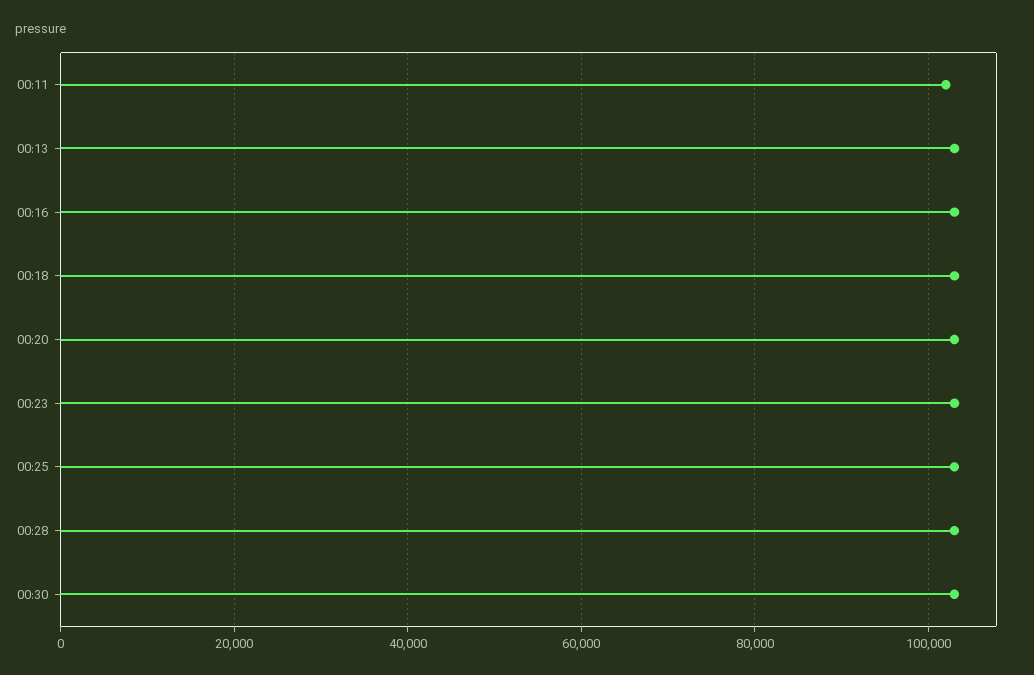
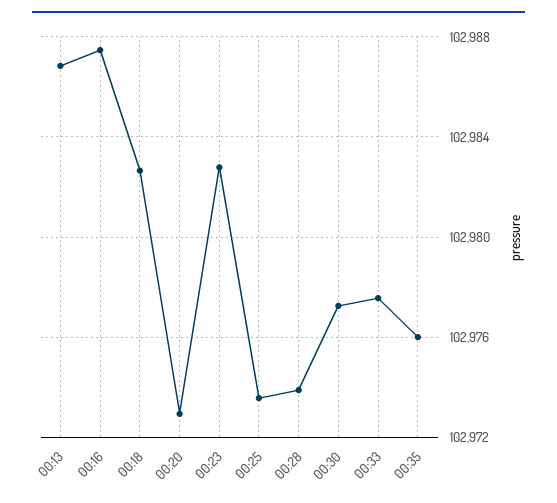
00:11: 102000 -> none
00:33: none -> 102977.5
00:35: none -> 102976

